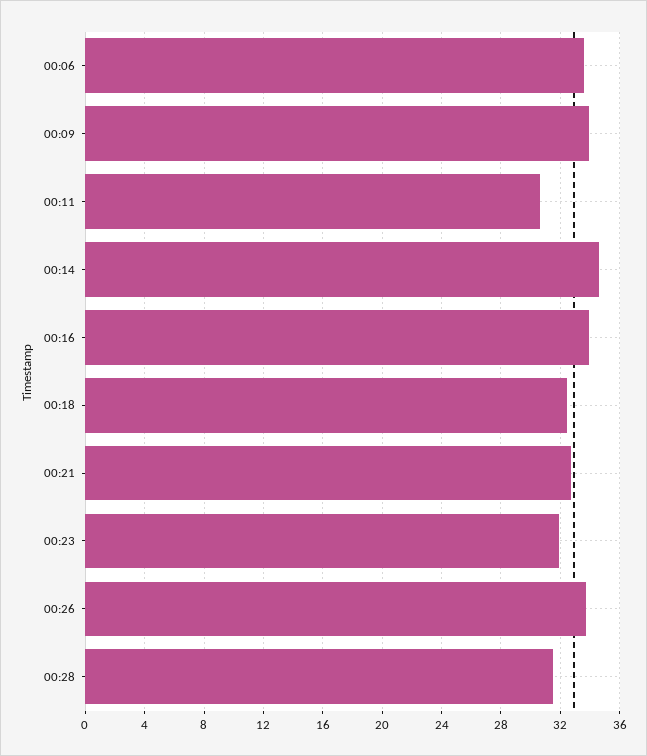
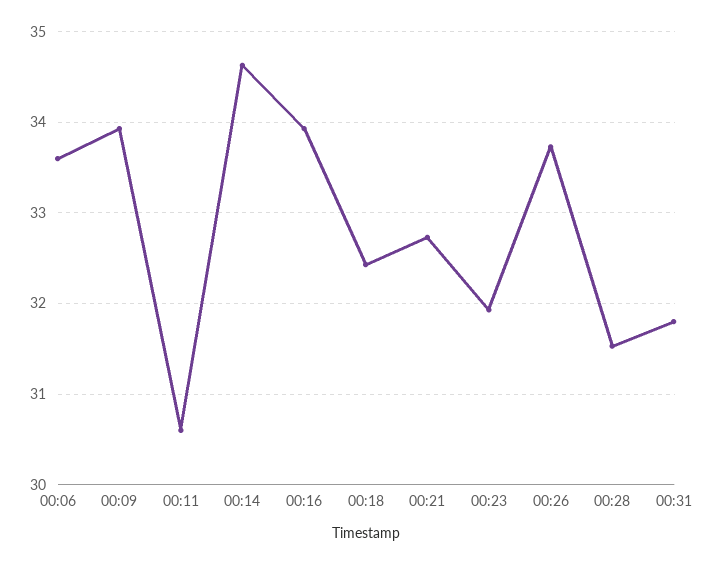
00:31: none -> 31.8

